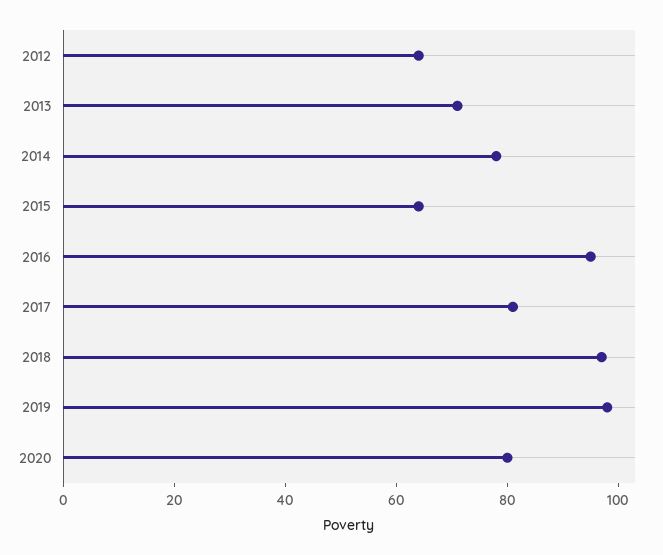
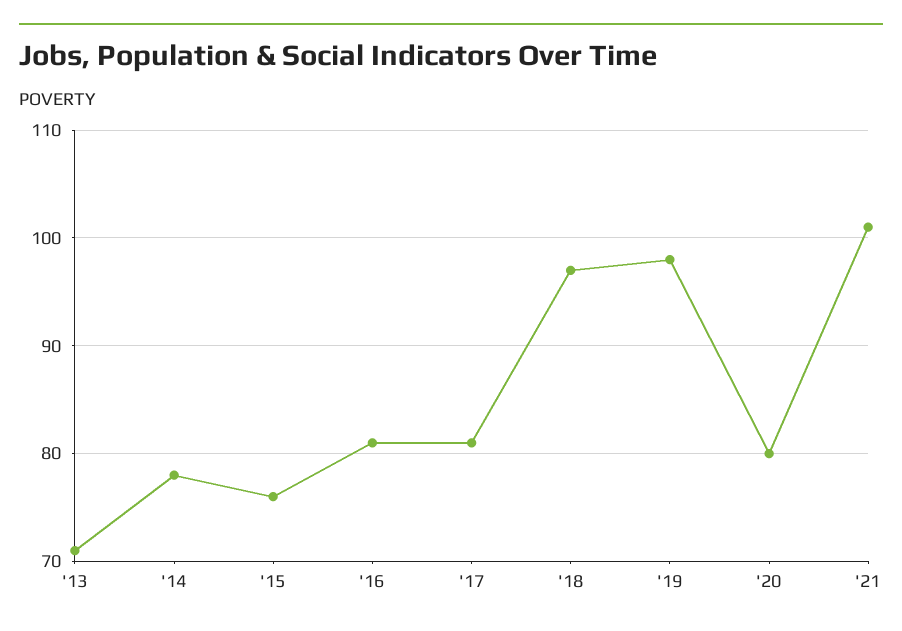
2012: 65 -> none
2015: 65 -> 76
2016: 95 -> 81
'21: none -> 101

